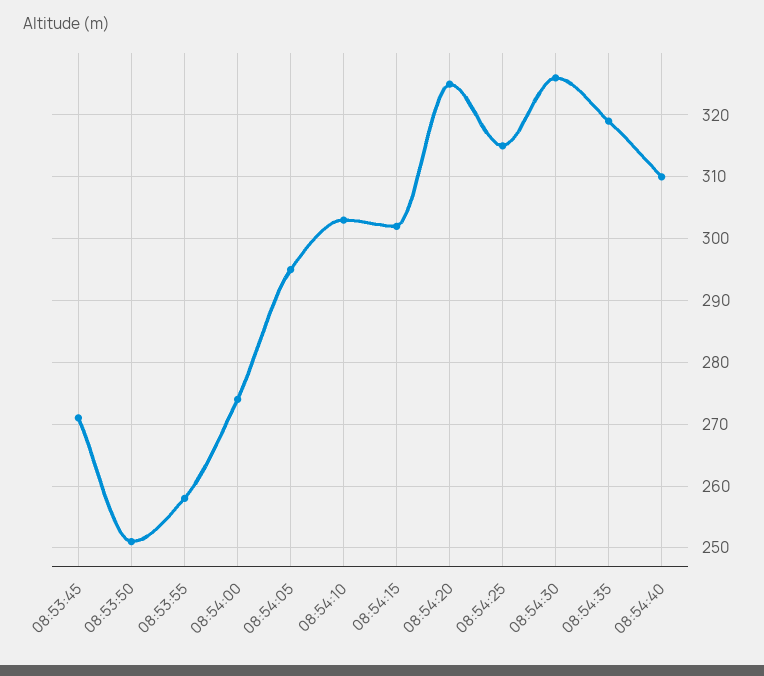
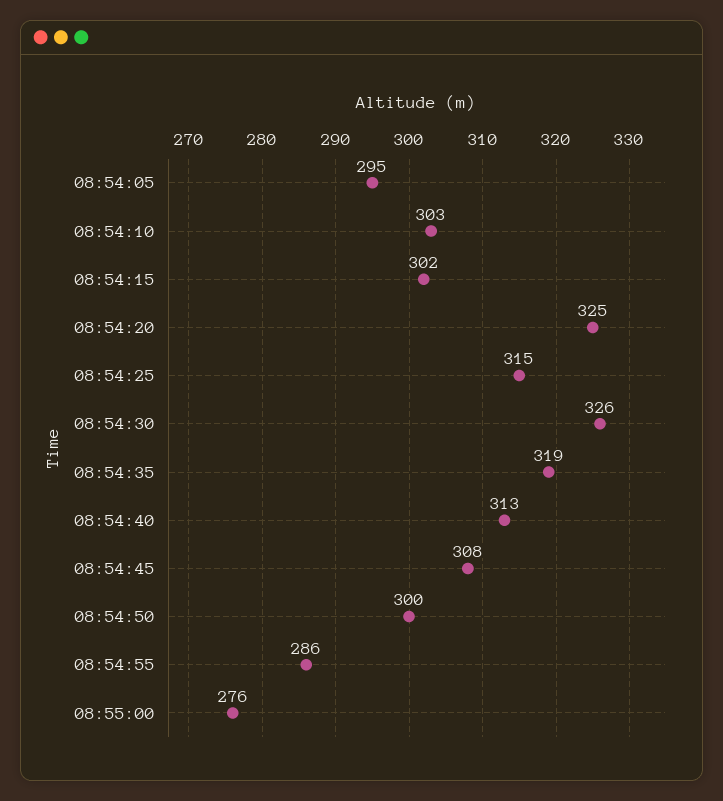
08:53:45: 271 -> none
08:53:50: 251 -> none
08:53:55: 258 -> none
08:54:00: 274 -> none
08:54:40: 310 -> 313
08:54:45: none -> 308
08:54:50: none -> 300
08:54:55: none -> 286
08:55:00: none -> 276

